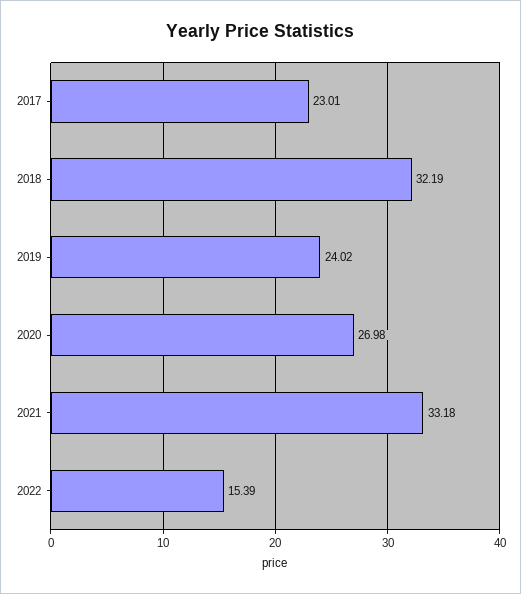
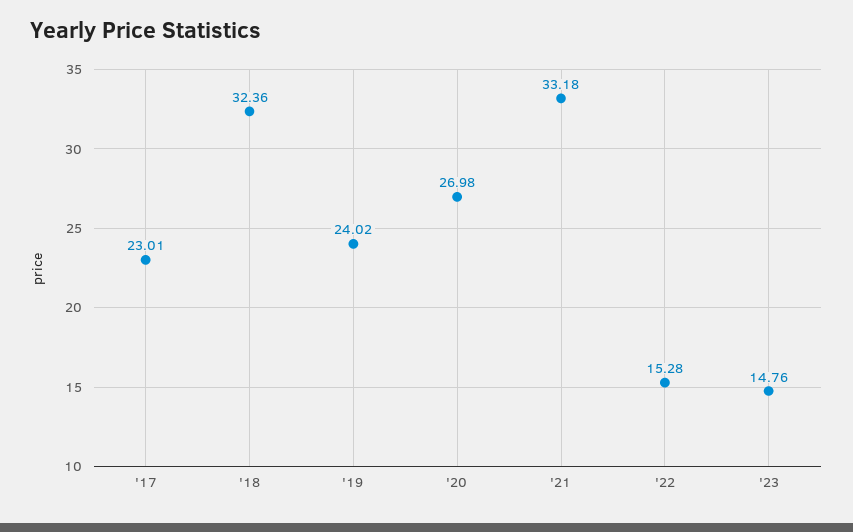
2018: 32.19 -> 32.36
2022: 15.39 -> 15.28
'23: none -> 14.76

